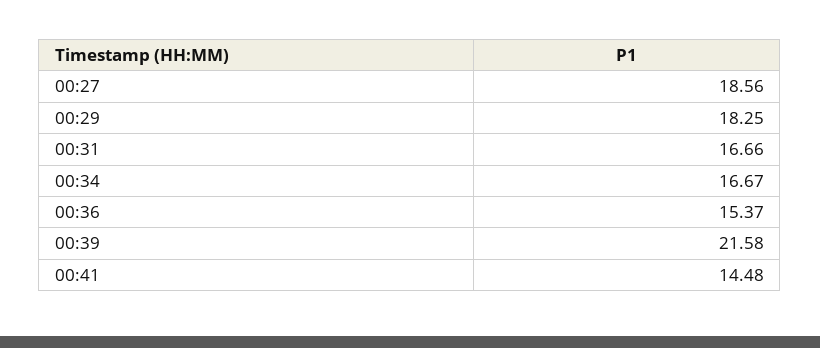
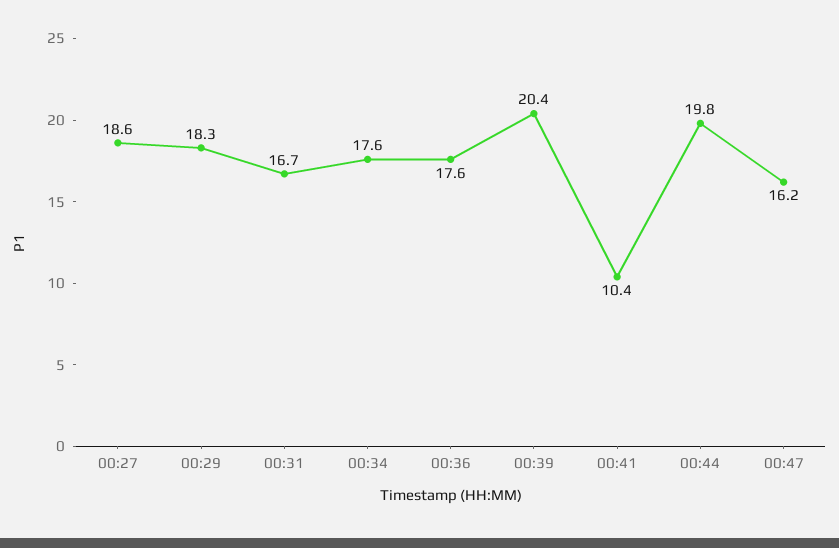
00:34: 16.67 -> 17.6
00:36: 15.37 -> 17.6
00:39: 21.58 -> 20.4
00:41: 14.48 -> 10.4
00:44: none -> 19.8
00:47: none -> 16.2

